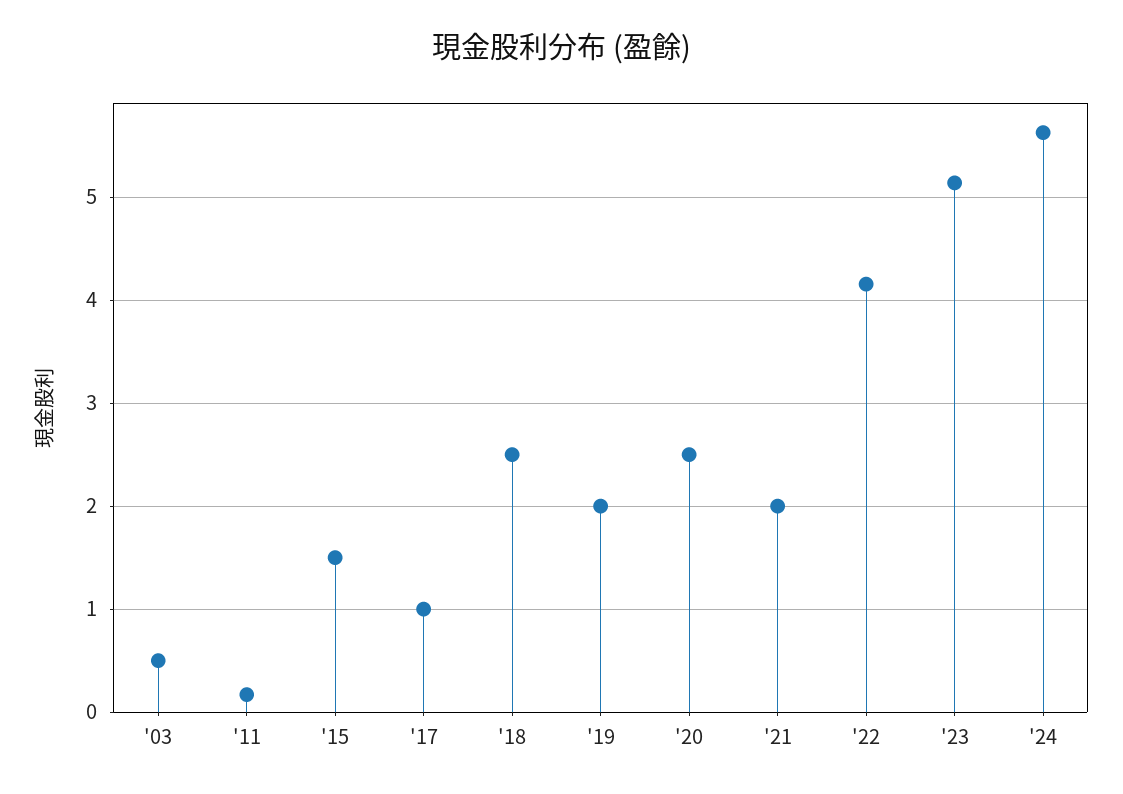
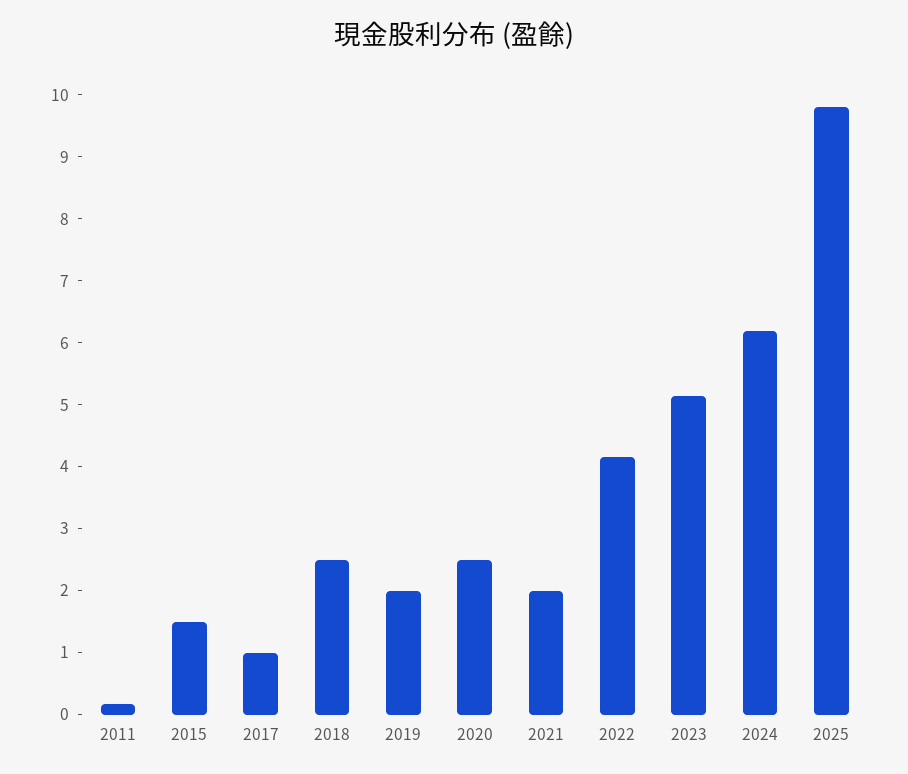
'03: 0.5 -> none
'24: 5.6 -> 6.2
2025: none -> 9.8

